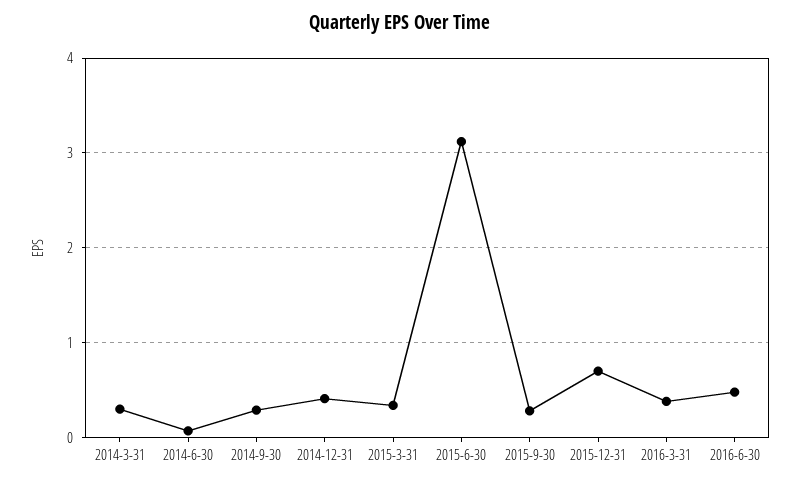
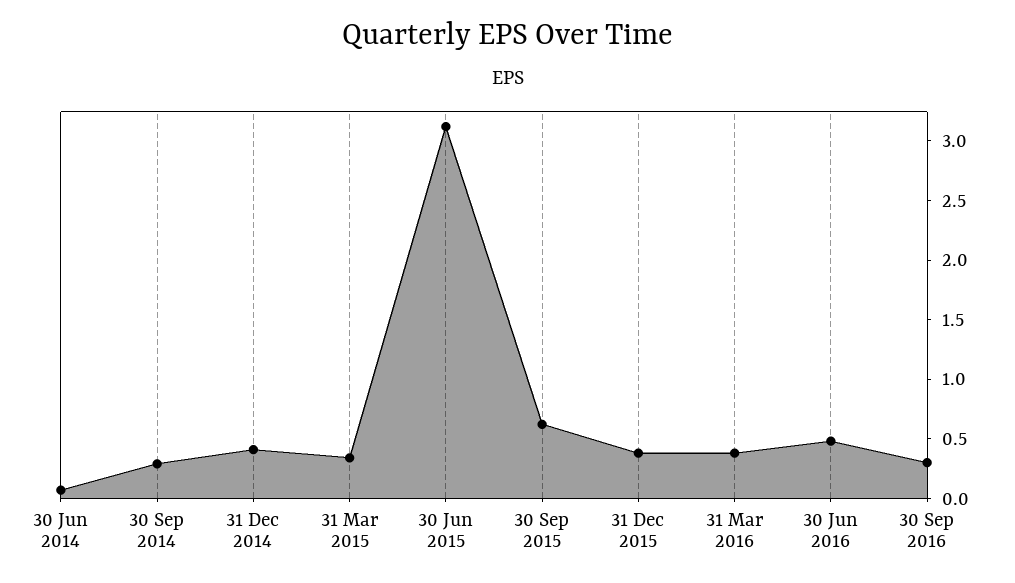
2014-3-31: 0.3 -> none
2015-9-30: 0.3 -> 0.6
2015-12-31: 0.7 -> 0.4
30 Sep 2016: none -> 0.3

